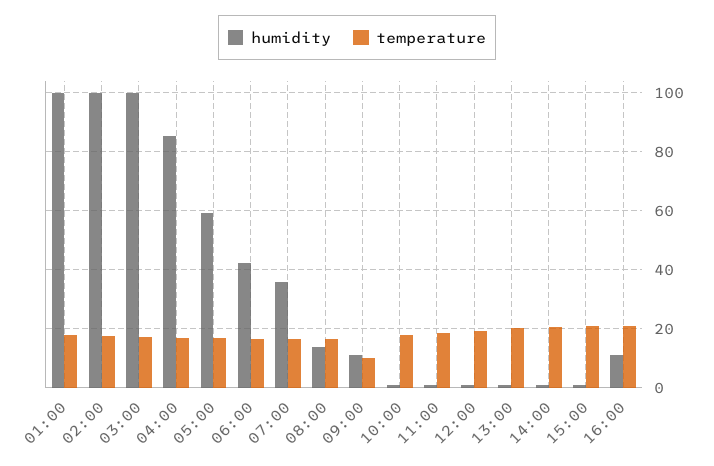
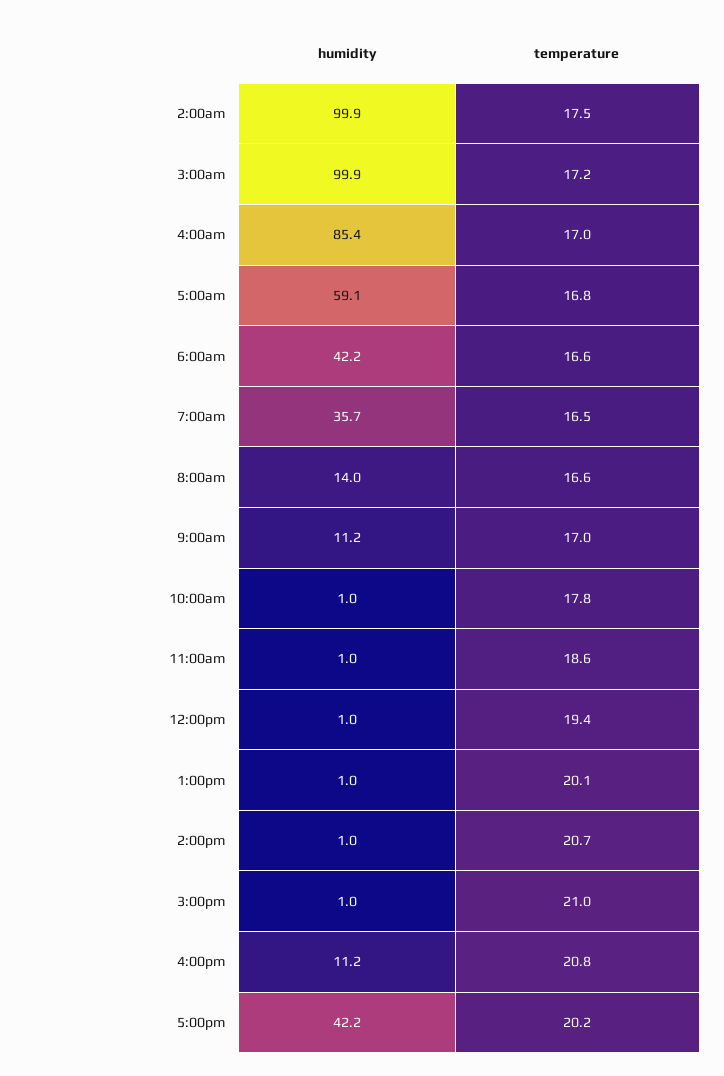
humidity, 01:00: 100 -> none
temperature, 01:00: 17.5 -> none
temperature, 09:00: 10 -> 17
humidity, 5:00pm: none -> 42.2
temperature, 5:00pm: none -> 20.2

